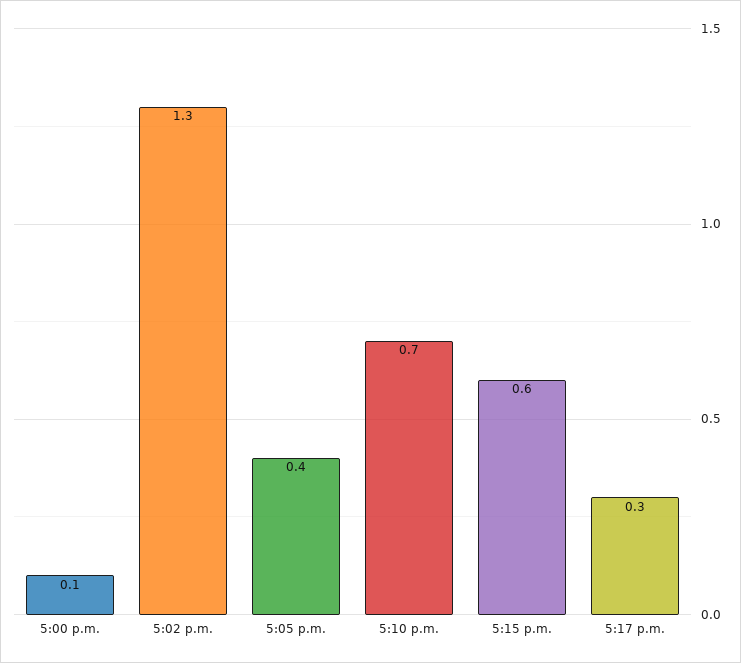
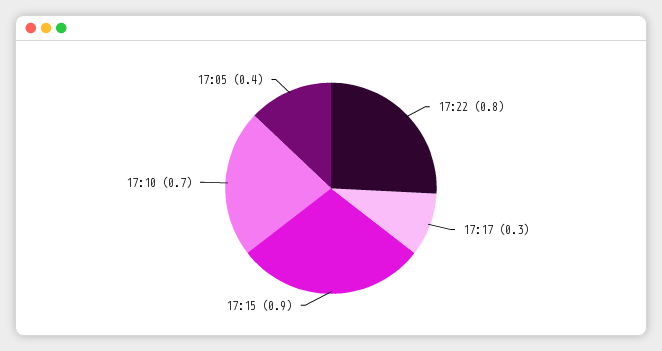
5:00 p.m.: 0.1 -> none
5:02 p.m.: 1.3 -> none
5:15 p.m.: 0.6 -> 0.9
17:22: none -> 0.8

